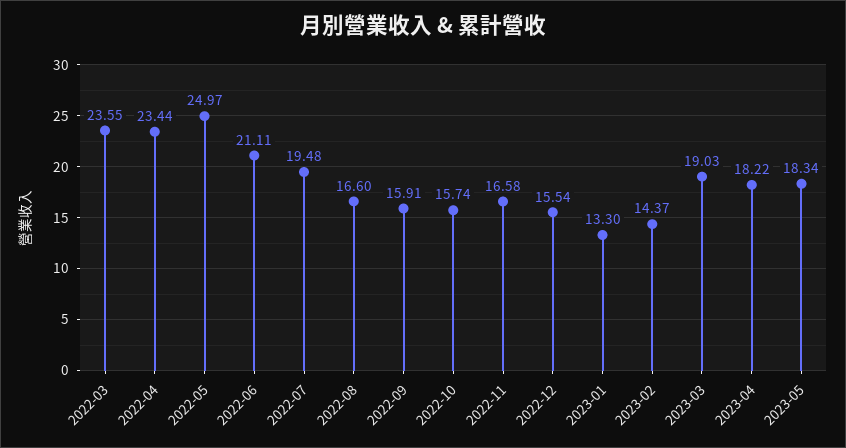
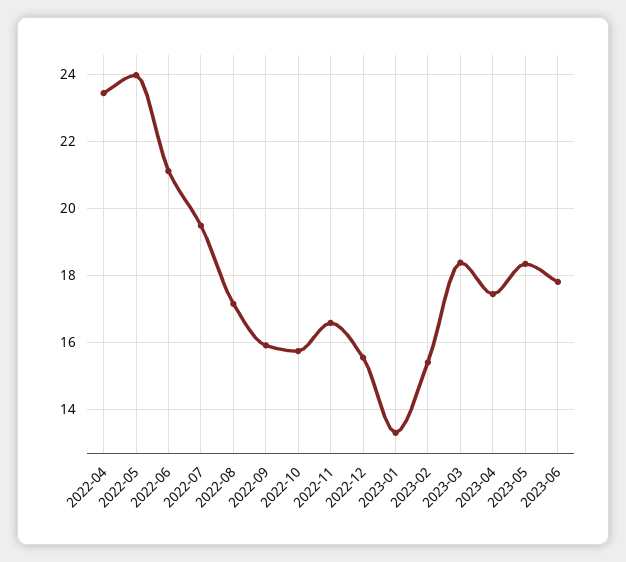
2022-03: 23.55 -> none
2022-05: 24.97 -> 24
2022-08: 16.6 -> 17.2
2023-02: 14.37 -> 15.4
2023-03: 19.03 -> 18.4
2023-04: 18.22 -> 17.4
2023-06: none -> 17.8

